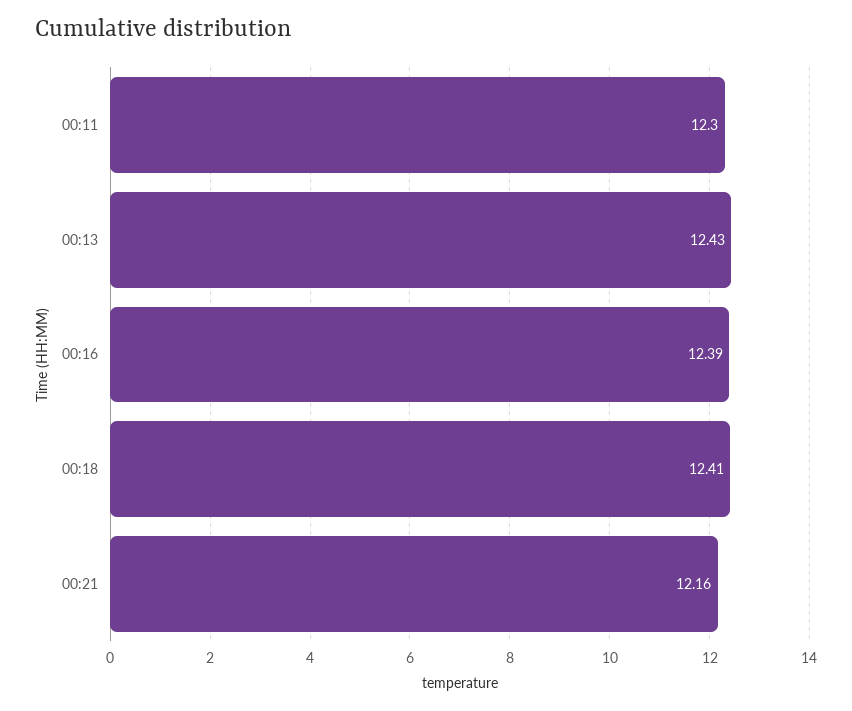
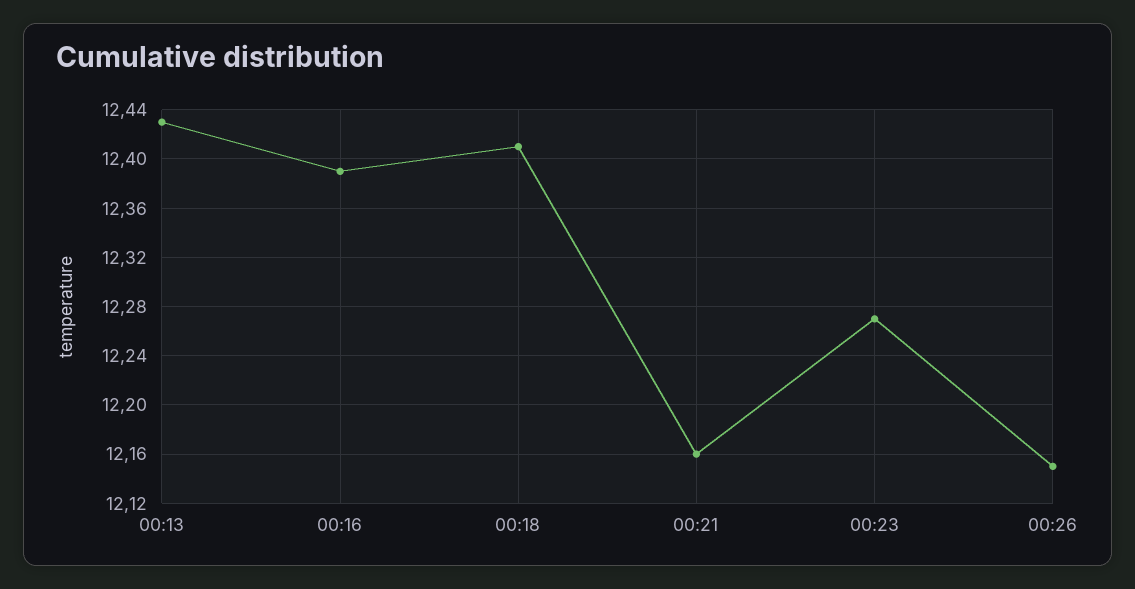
00:11: 12.3 -> none
00:23: none -> 12.27
00:26: none -> 12.15

